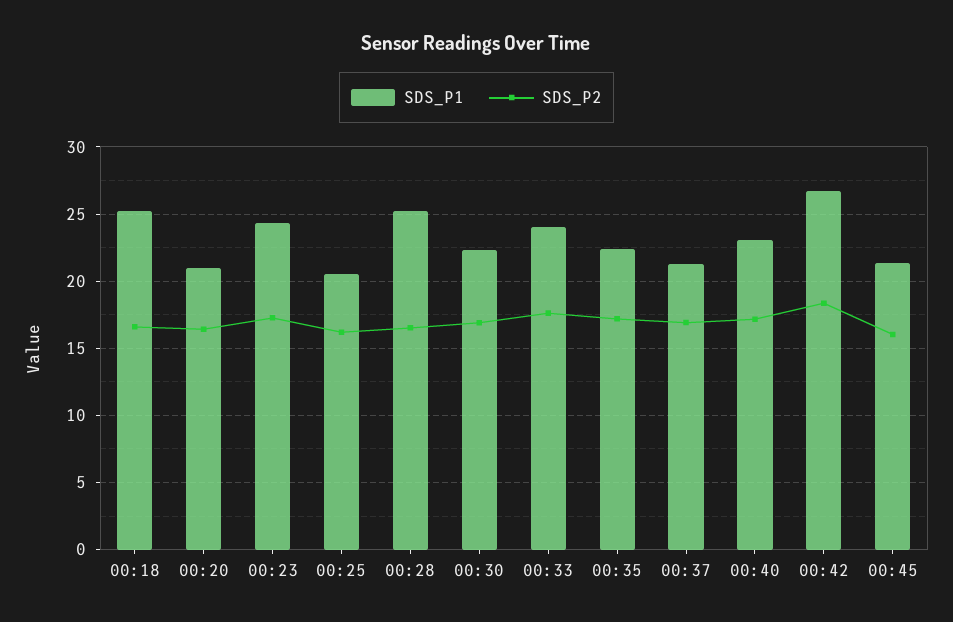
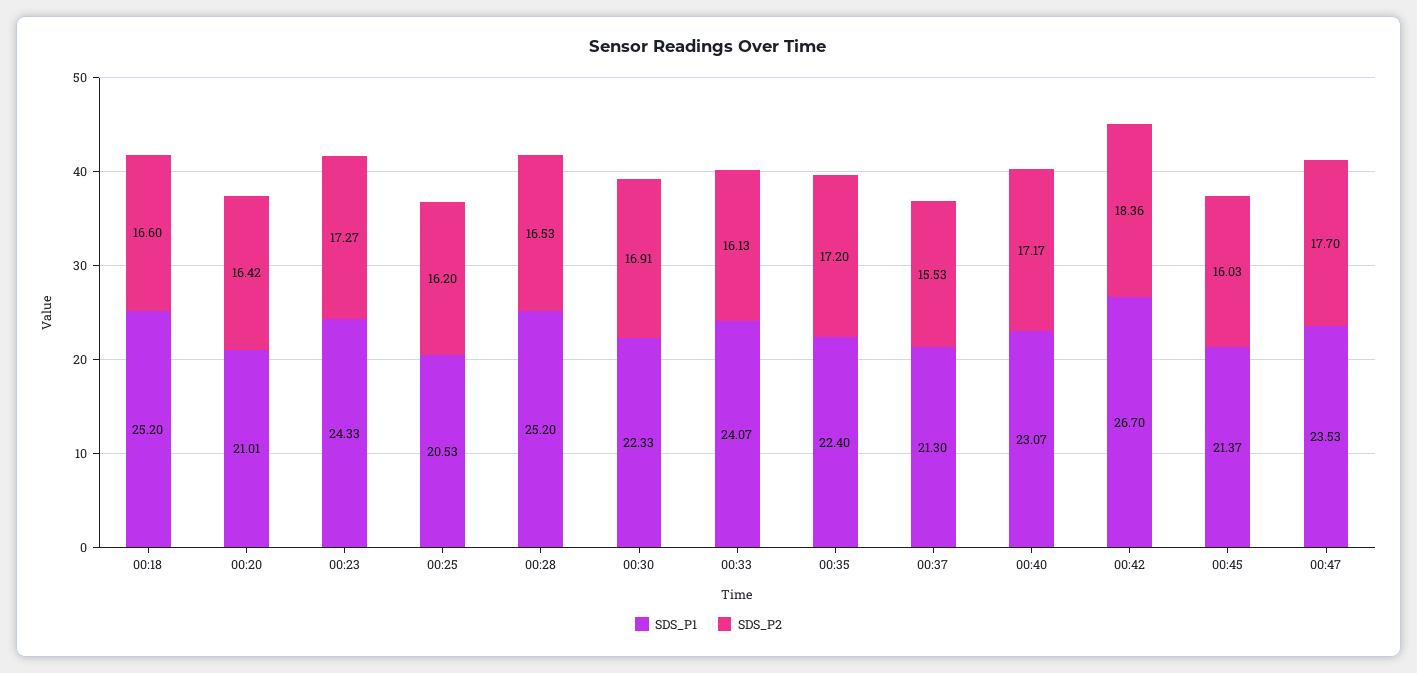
SDS_P2, 00:33: 17.5 -> 16.13
SDS_P2, 00:37: 17 -> 15.53
SDS_P1, 00:47: none -> 23.53
SDS_P2, 00:47: none -> 17.7

